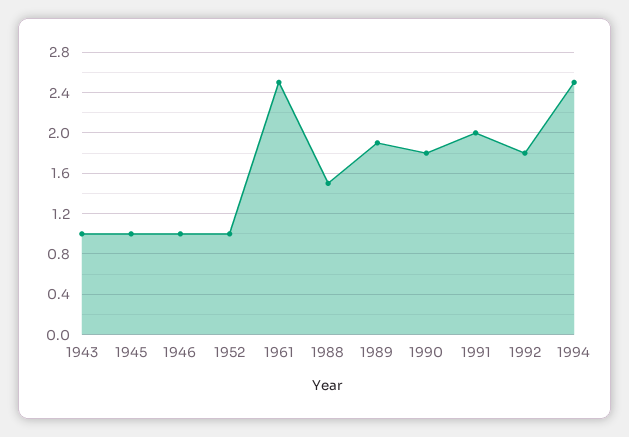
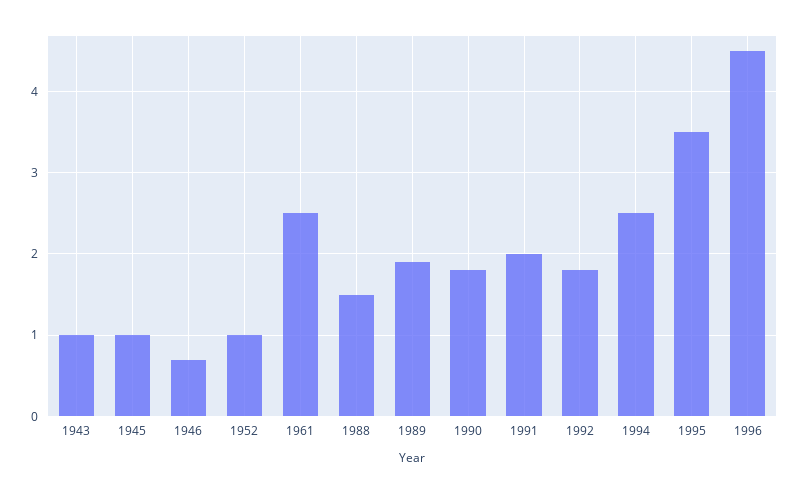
1946: 1 -> 0.7
1995: none -> 3.5
1996: none -> 4.5

